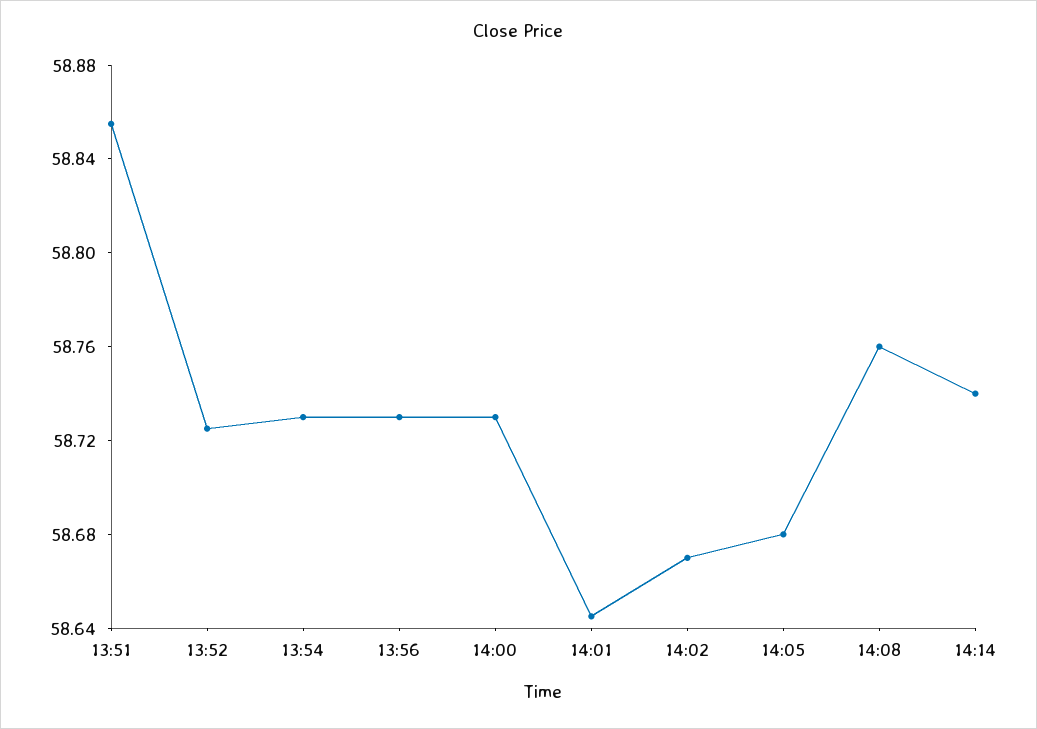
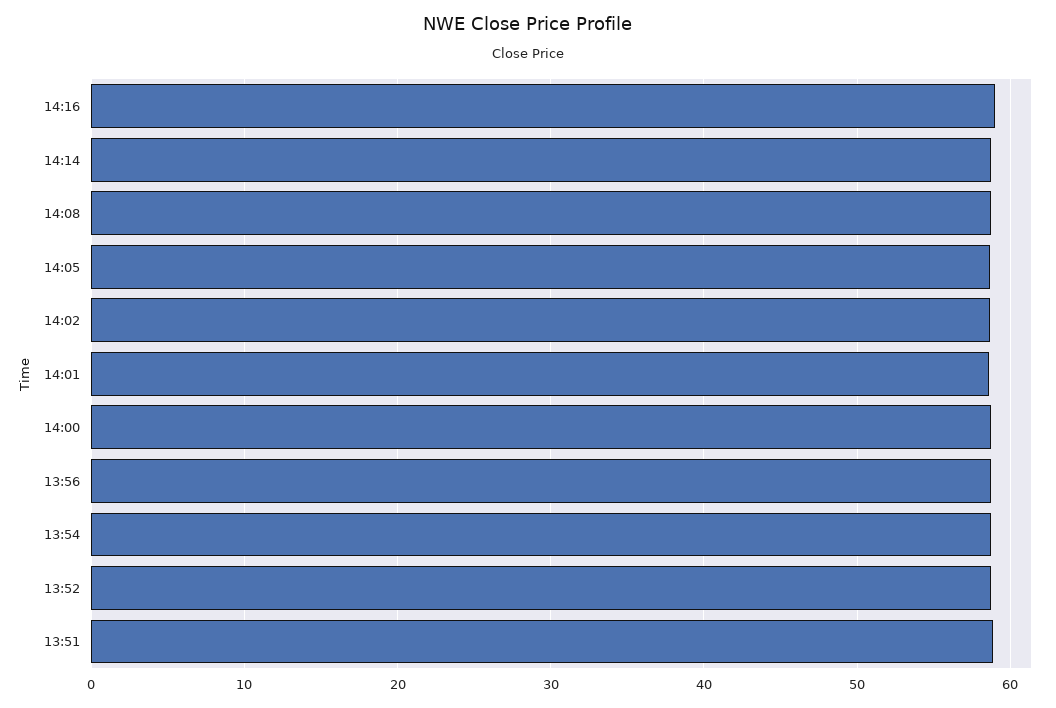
14:16: none -> 59

